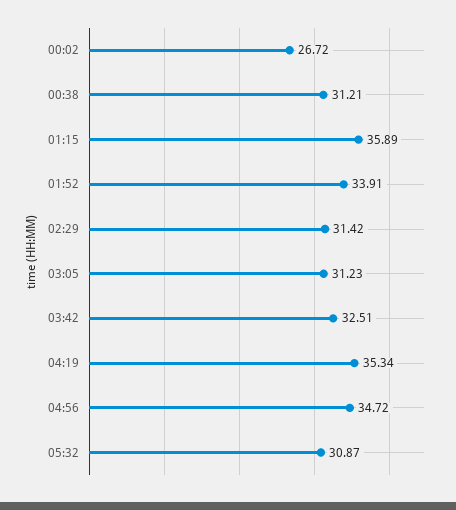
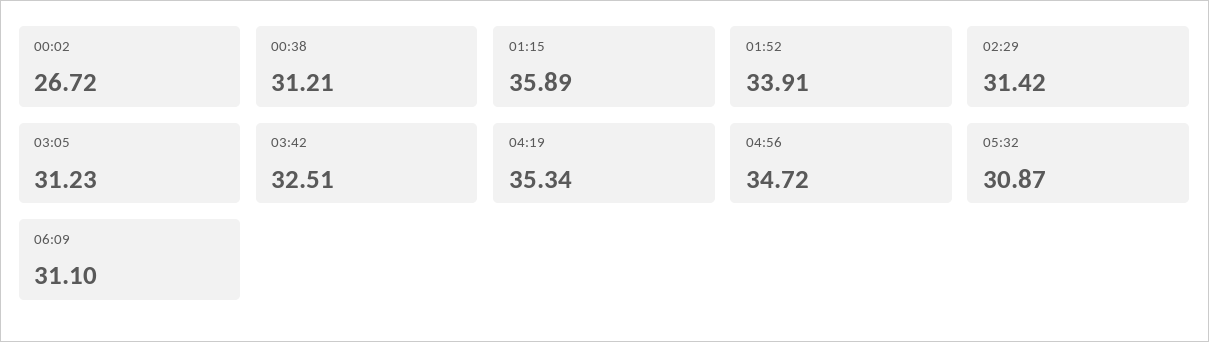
06:09: none -> 31.1

